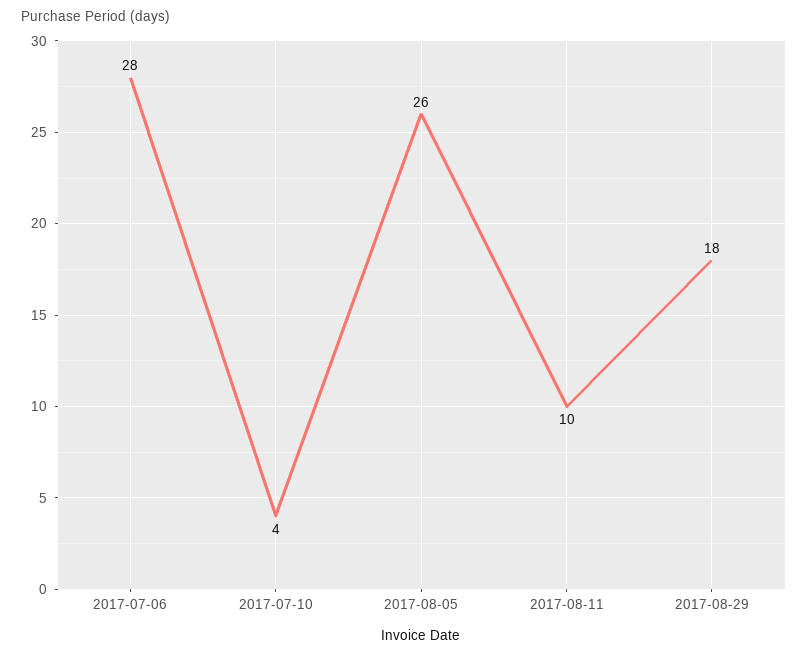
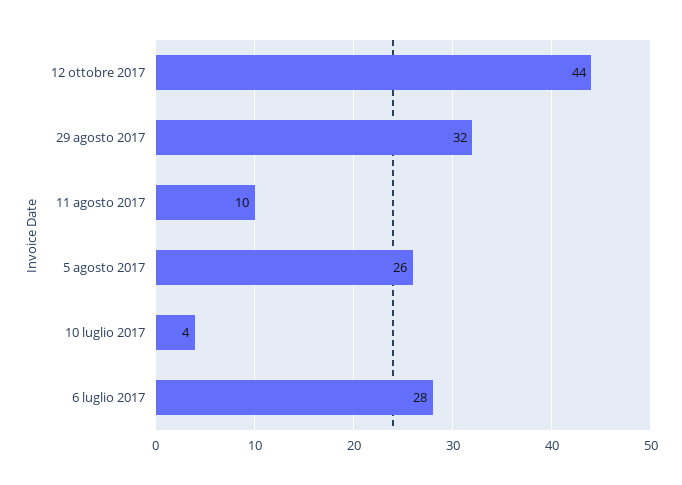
2017-08-29: 18 -> 32
12 ottobre 2017: none -> 44

